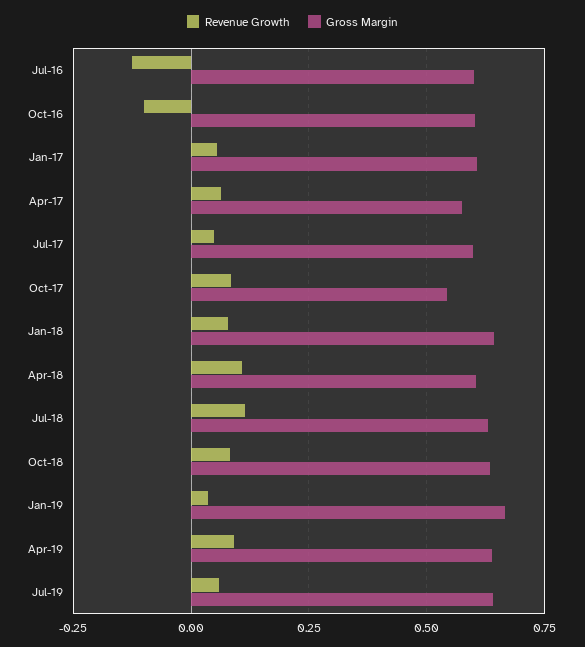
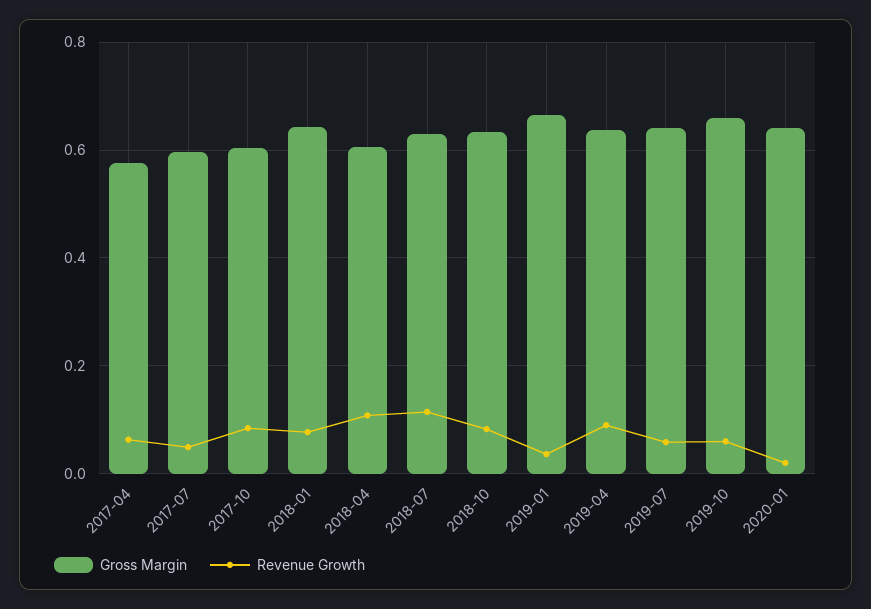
Revenue Growth, Jul-16: -0.125 -> none
Gross Margin, Jul-16: 0.6 -> none
Revenue Growth, Oct-16: -0.1 -> none
Gross Margin, Oct-16: 0.6 -> none
Revenue Growth, Jan-17: 0.05 -> none
Gross Margin, Jan-17: 0.6 -> none
Gross Margin, Oct-17: 0.55 -> 0.6
Gross Margin, 2019-10: none -> 0.66
Revenue Growth, 2019-10: none -> 0.06
Gross Margin, 2020-01: none -> 0.64
Revenue Growth, 2020-01: none -> 0.02

